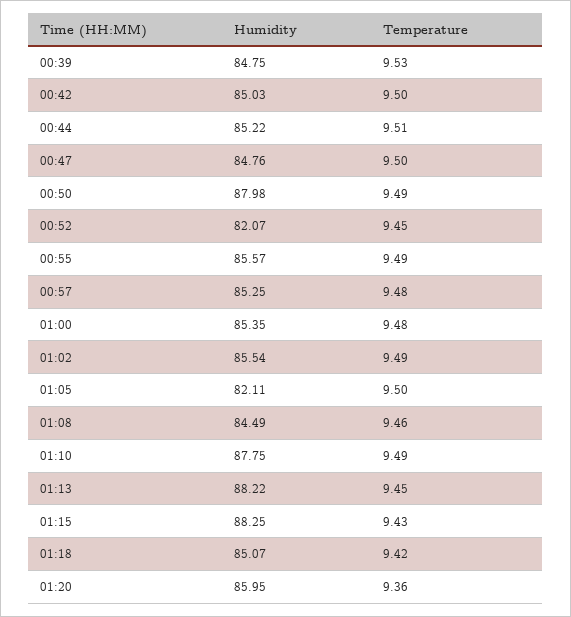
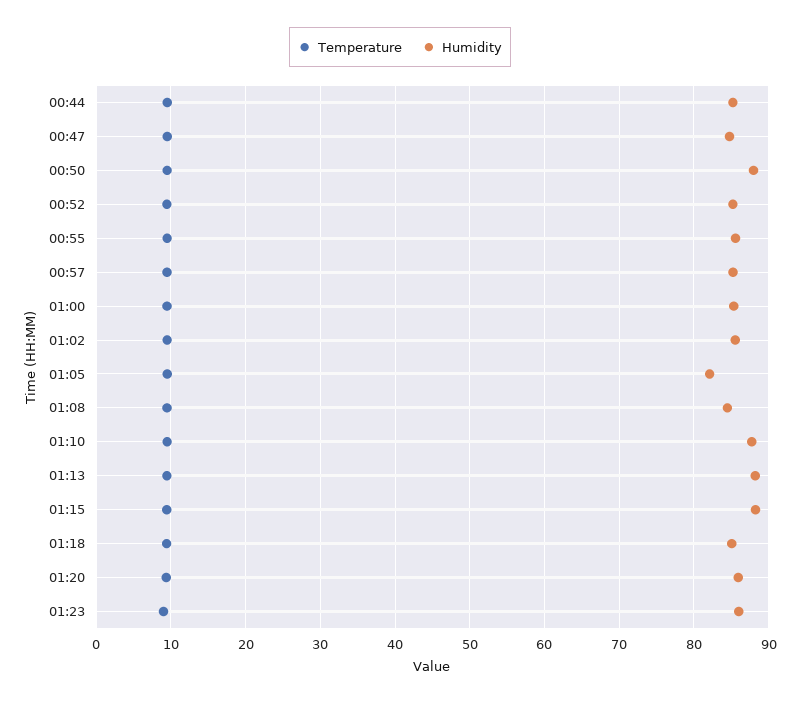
Humidity, 00:39: 84.75 -> none
Temperature, 00:39: 9.53 -> none
Humidity, 00:42: 85.03 -> none
Temperature, 00:42: 9.5 -> none
Humidity, 00:52: 82.07 -> 85
Temperature, 01:23: none -> 9
Humidity, 01:23: none -> 86

